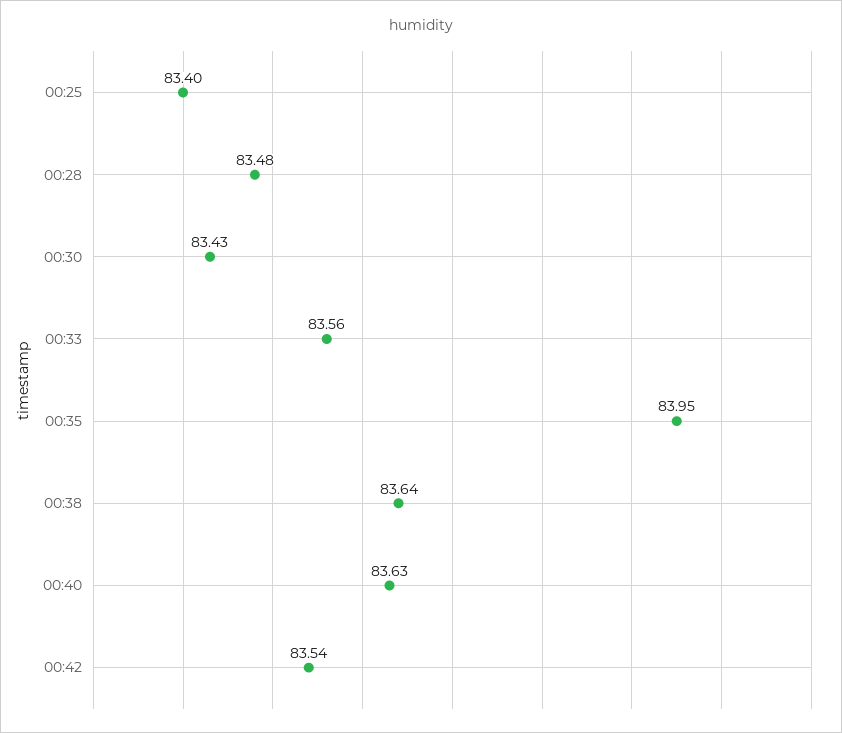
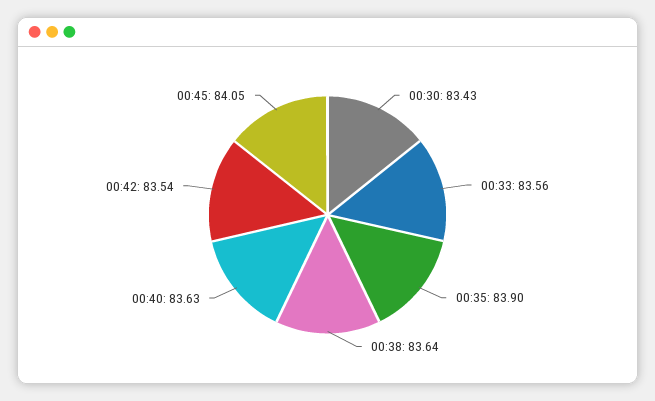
00:25: 83.4 -> none
00:28: 83.48 -> none
00:35: 83.95 -> 83.9
00:45: none -> 84.05

